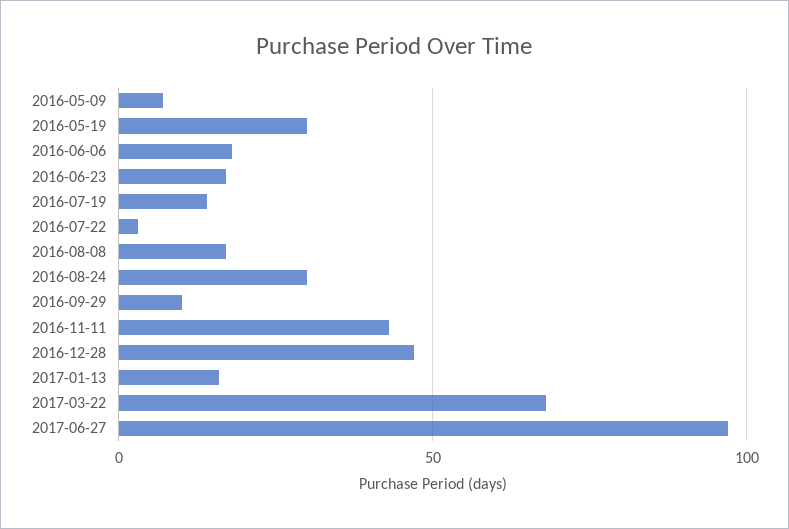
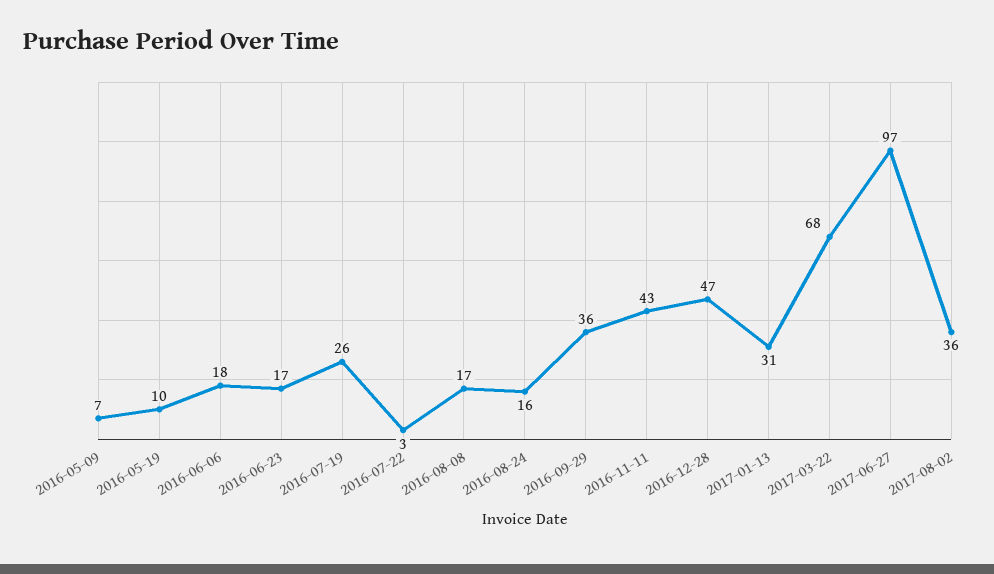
2016-05-19: 30 -> 10
2016-07-19: 15 -> 26
2016-08-24: 30 -> 16
2016-09-29: 10 -> 36
2017-01-13: 15 -> 31
2017-08-02: none -> 36

